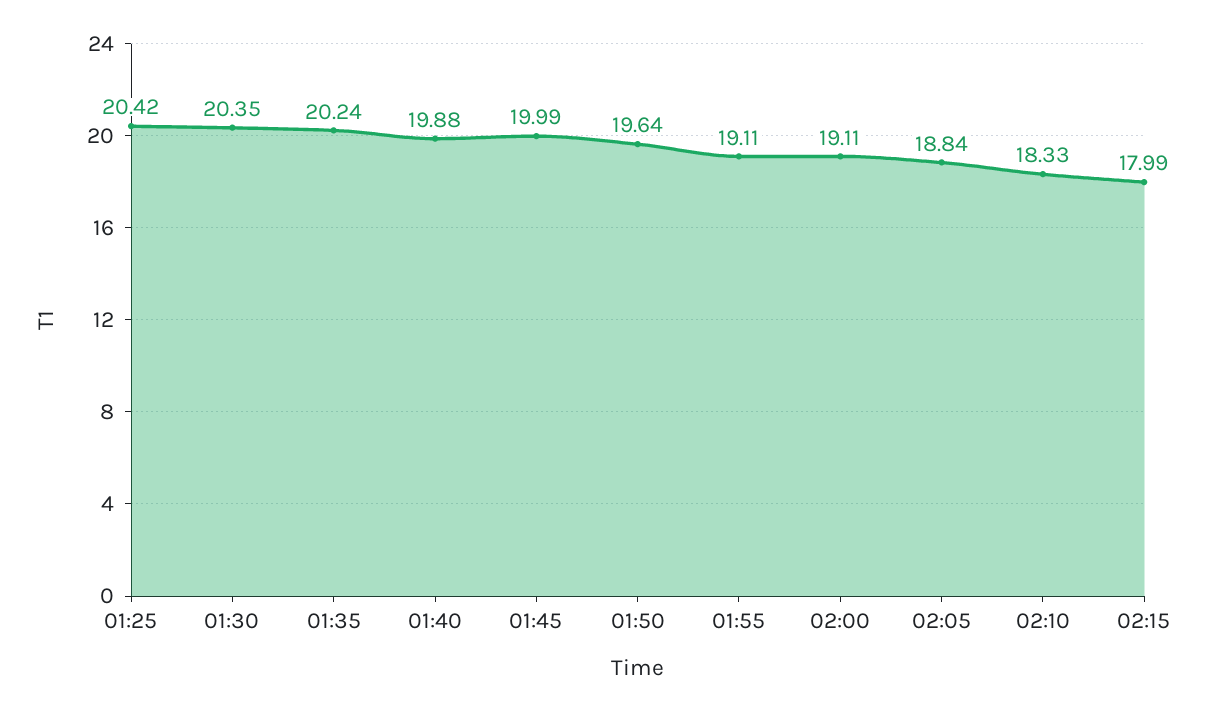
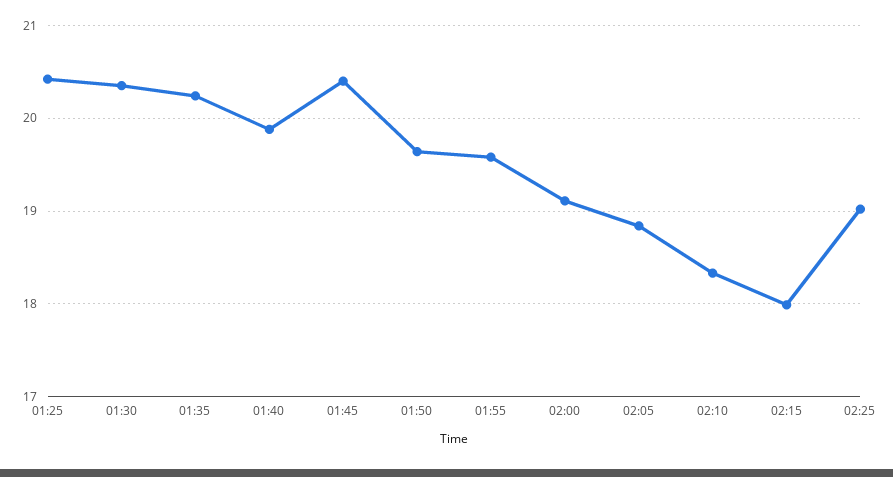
01:45: 19.99 -> 20.4
01:55: 19.11 -> 19.6
02:25: none -> 19

